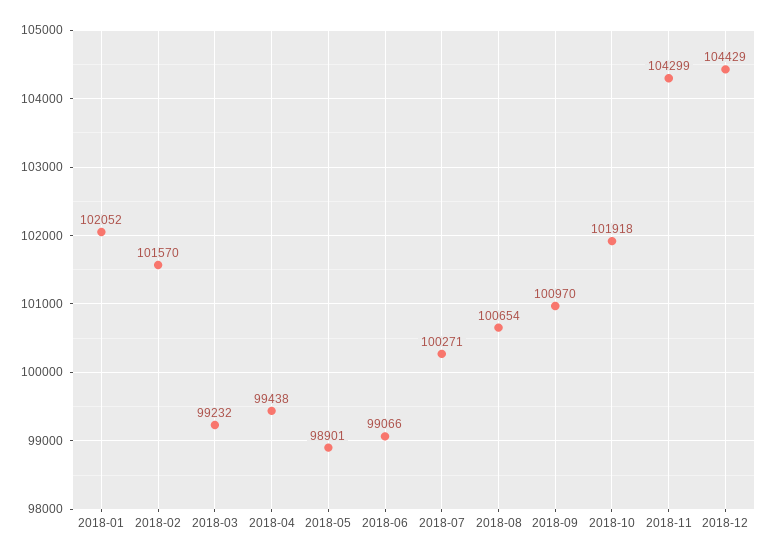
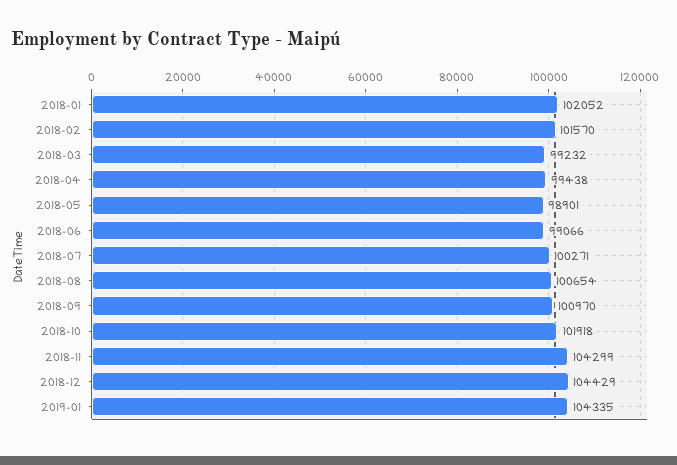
2019-01: none -> 104335

